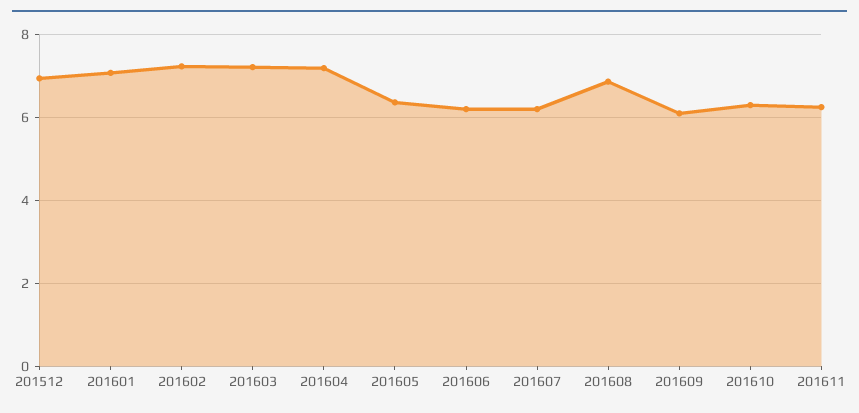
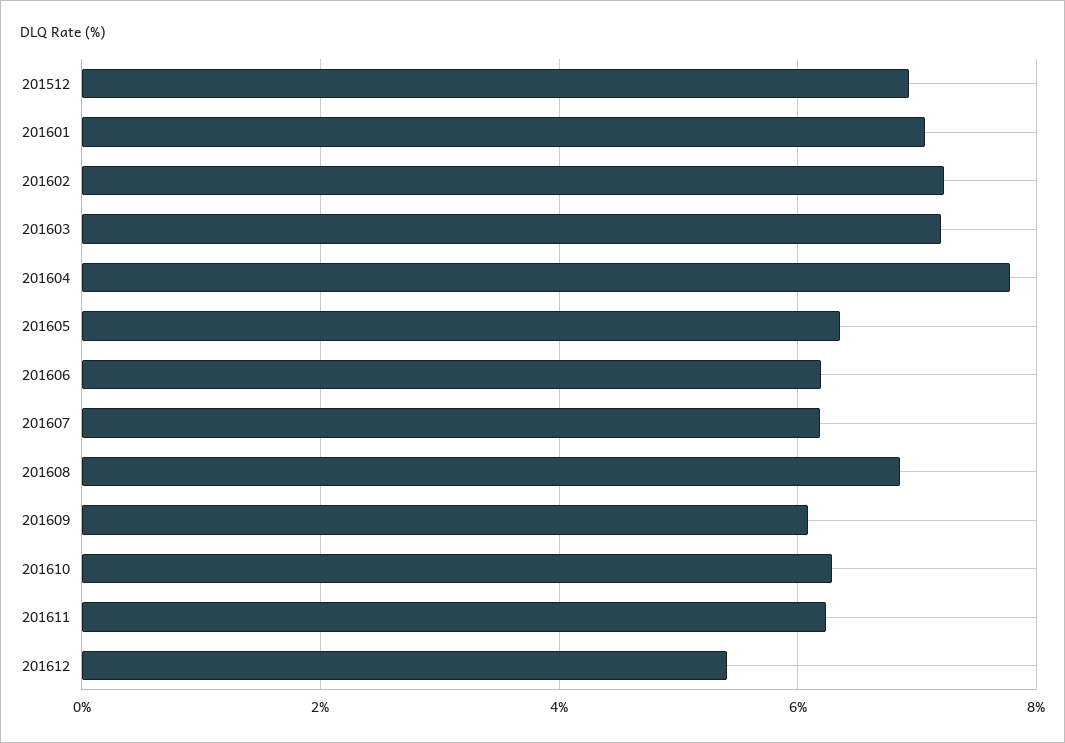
201604: 7.2 -> 7.8
201612: none -> 5.4

